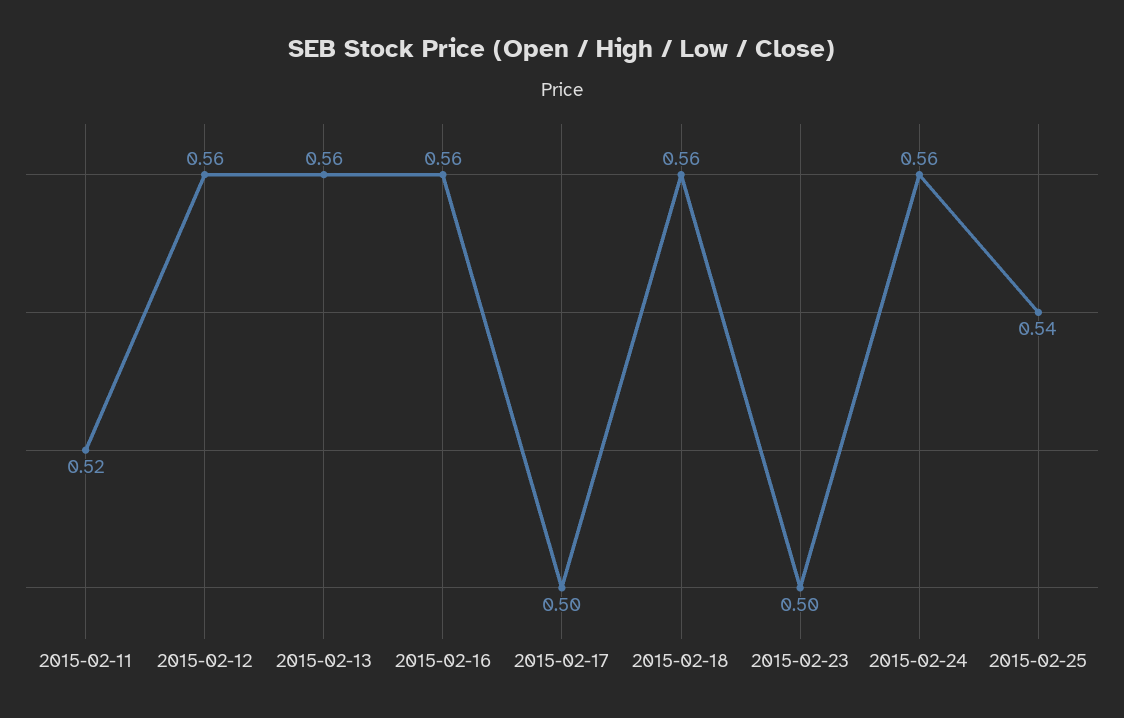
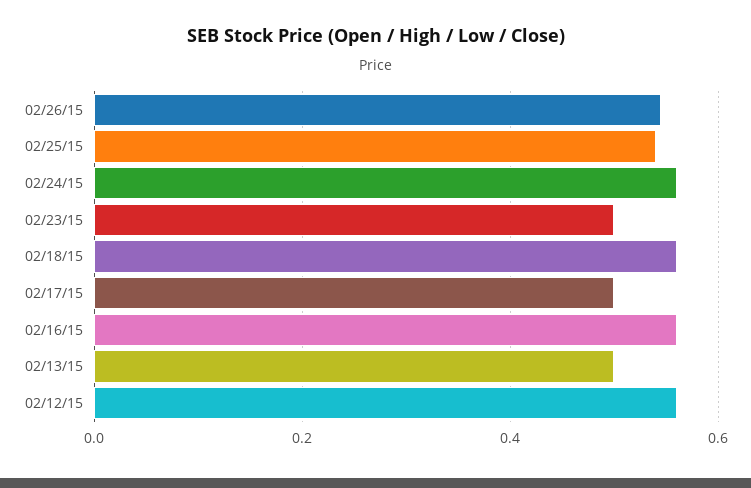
2015-02-11: 0.52 -> none
2015-02-13: 0.56 -> 0.5
02/26/15: none -> 0.54

